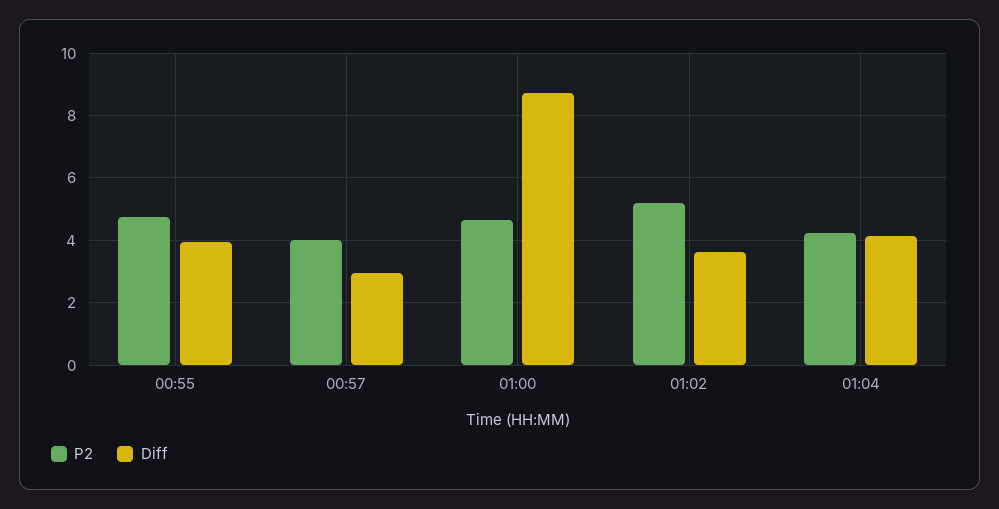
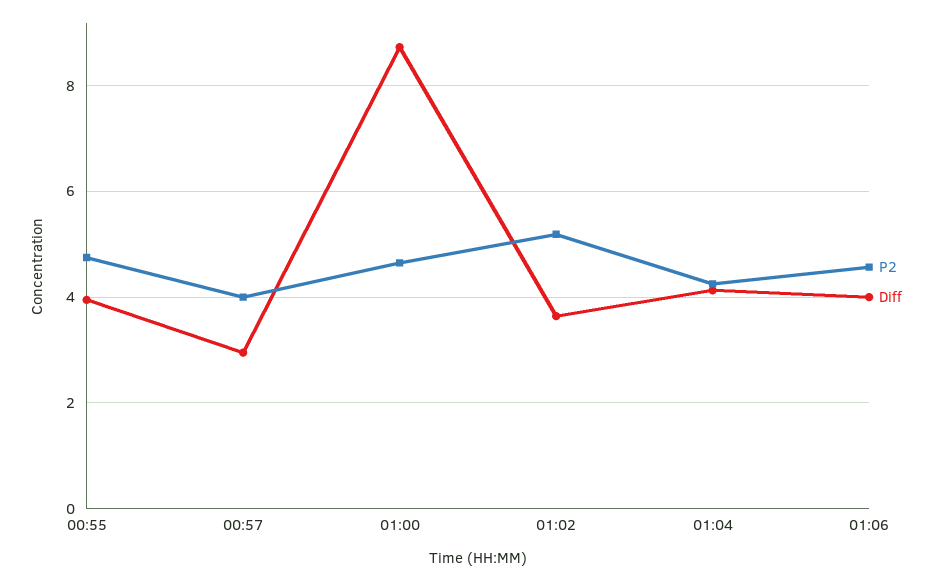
P2, 01:06: none -> 4.6
Diff, 01:06: none -> 4

